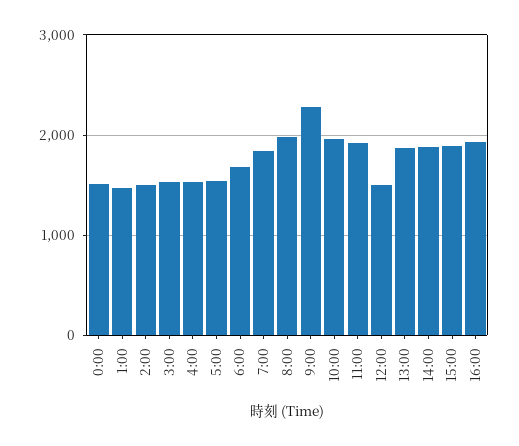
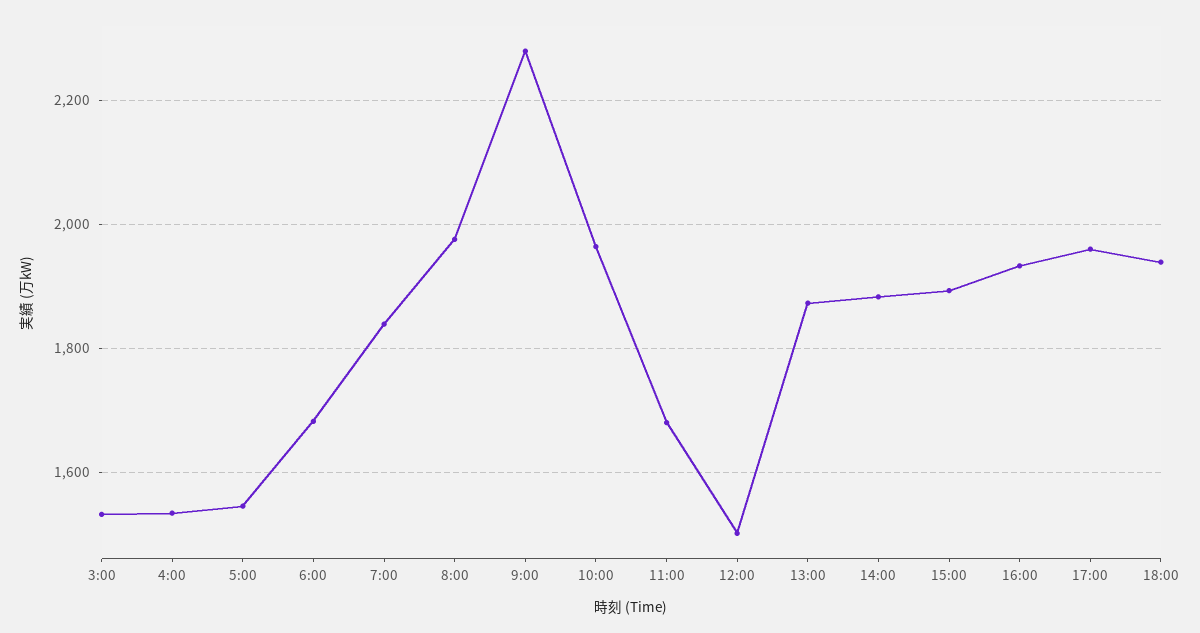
0:00: 1500 -> none
1:00: 1500 -> none
2:00: 1500 -> none
11:00: 1900 -> 1680
17:00: none -> 1960
18:00: none -> 1940

